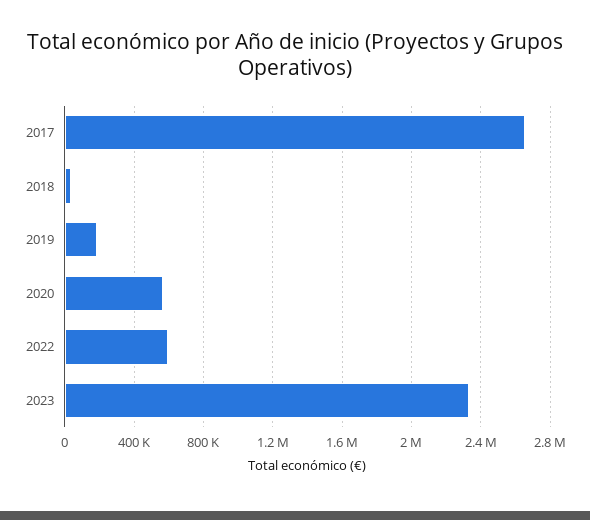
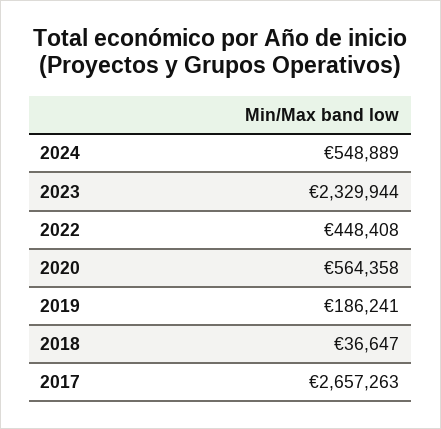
2022: 600000 -> 448408
2024: none -> 548889

